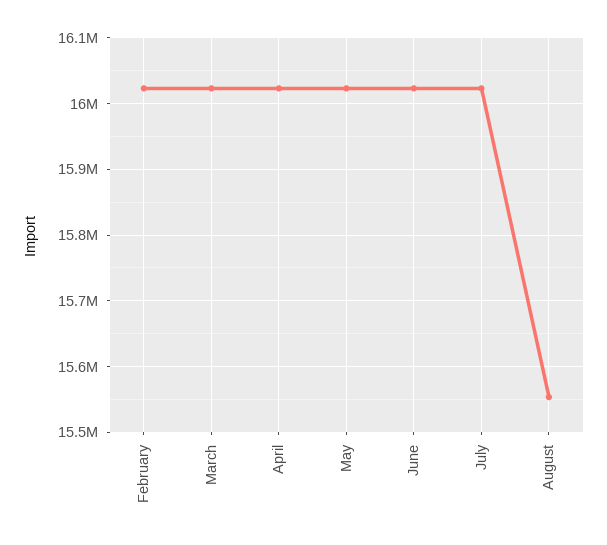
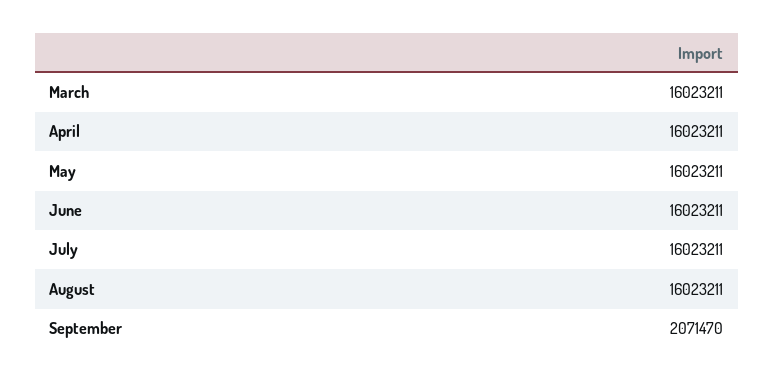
February: 16020000 -> none
August: 15550000 -> 16023211
September: none -> 2071470

